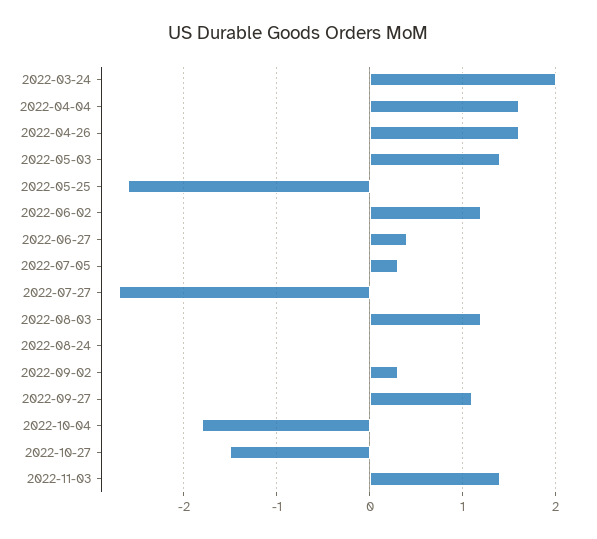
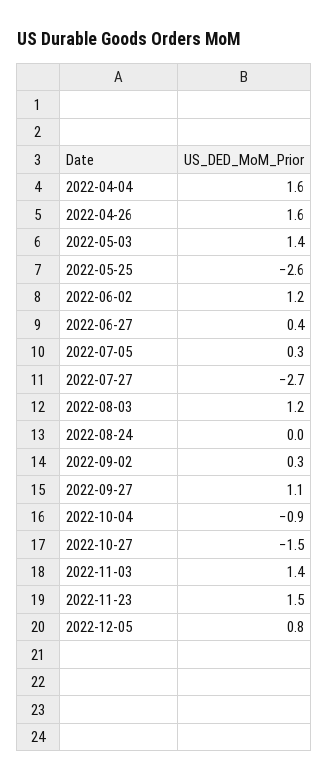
2022-03-24: 2 -> none
2022-10-04: -1.8 -> -0.9
2022-11-23: none -> 1.5
2022-12-05: none -> 0.8

